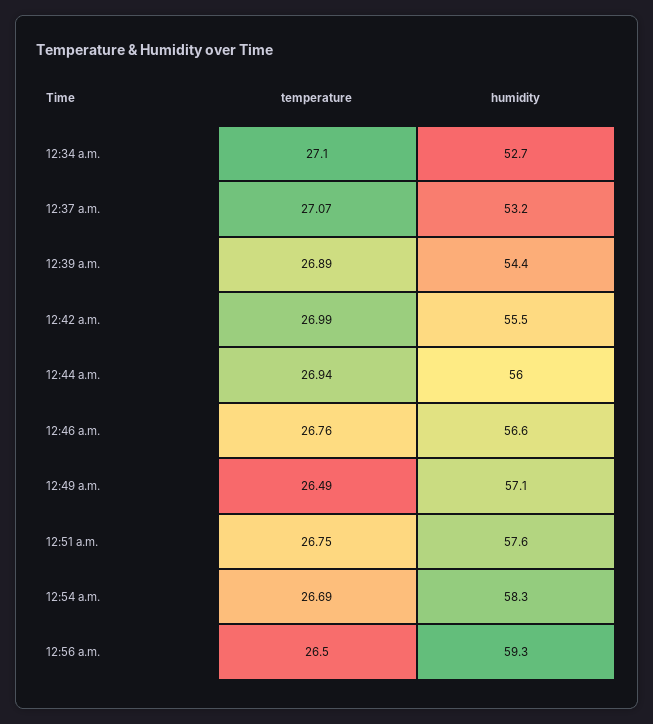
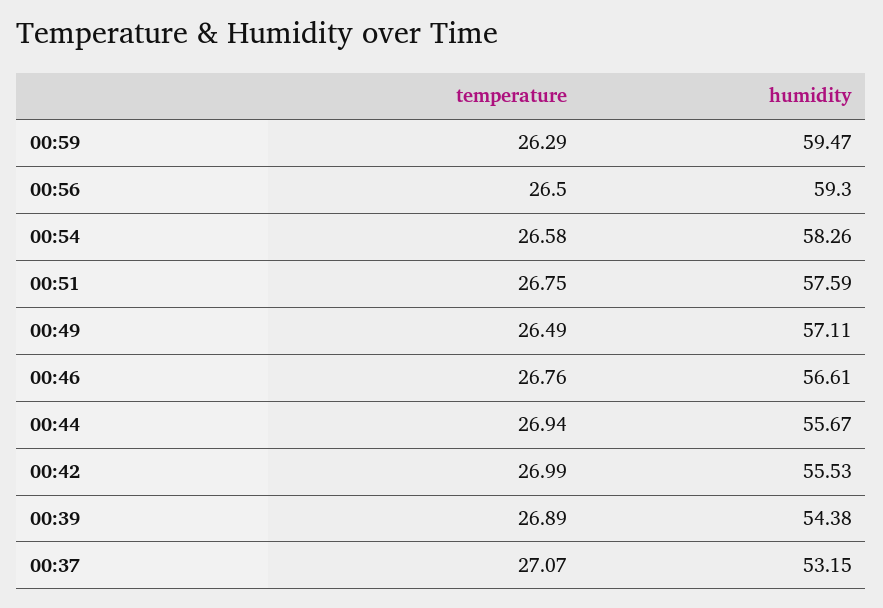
temperature, 12:34 a.m.: 27.1 -> none
humidity, 12:34 a.m.: 52.7 -> none
humidity, 12:44 a.m.: 56 -> 55.67
temperature, 12:54 a.m.: 26.69 -> 26.58
temperature, 00:59: none -> 26.29
humidity, 00:59: none -> 59.47

